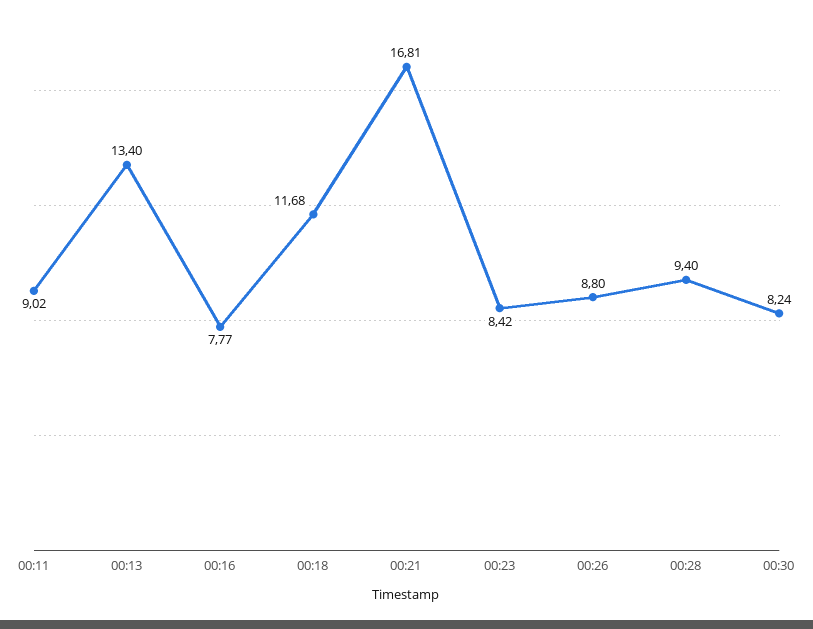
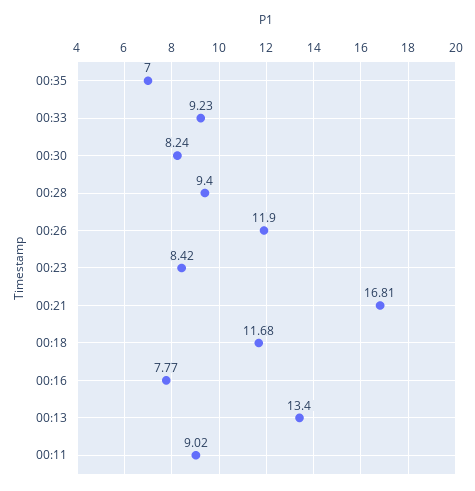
00:26: 8.8 -> 11.9
00:35: none -> 7
00:33: none -> 9.23

